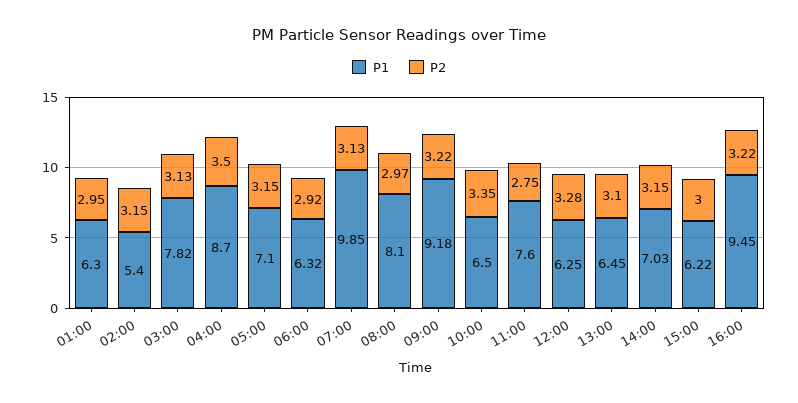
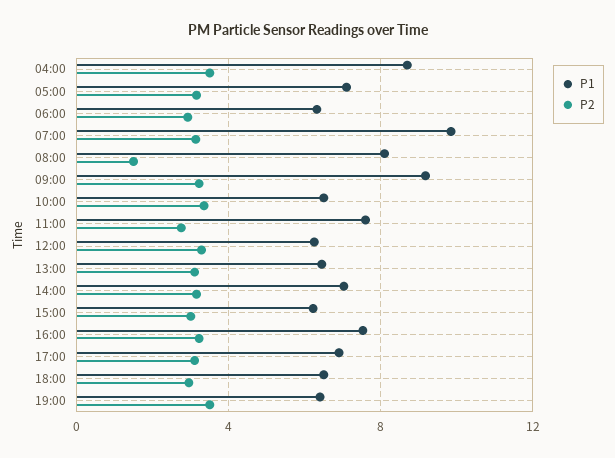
P1, 01:00: 6.3 -> none
P2, 01:00: 2.95 -> none
P1, 02:00: 5.4 -> none
P2, 02:00: 3.15 -> none
P1, 03:00: 7.82 -> none
P2, 03:00: 3.13 -> none
P2, 08:00: 2.97 -> 1.5
P1, 16:00: 9.45 -> 7.5
P1, 17:00: none -> 7
P2, 17:00: none -> 3
P1, 18:00: none -> 6.5
P2, 18:00: none -> 3
P1, 19:00: none -> 6.5
P2, 19:00: none -> 3.5

